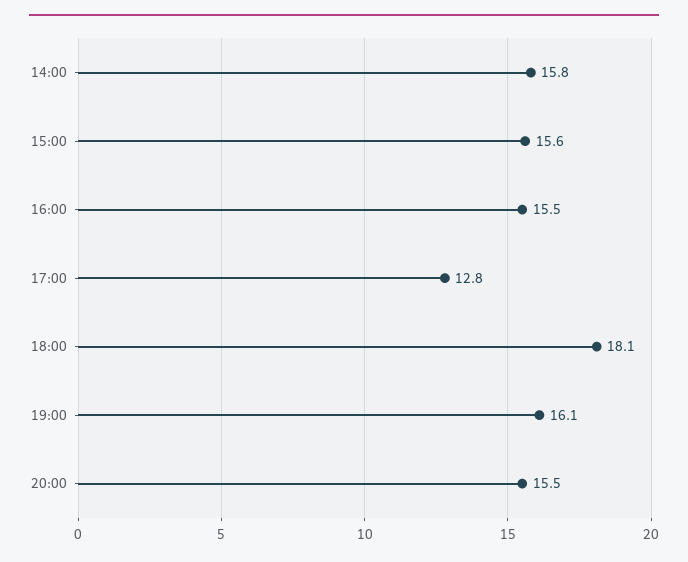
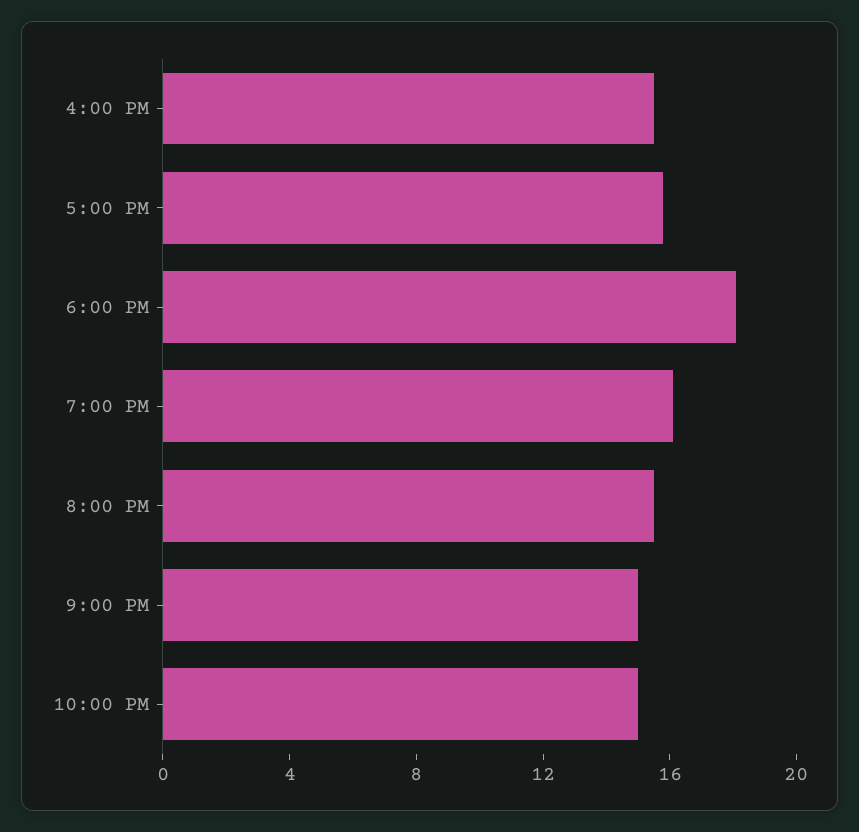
14:00: 15.8 -> none
15:00: 15.6 -> none
17:00: 12.8 -> 16
9:00 PM: none -> 15
10:00 PM: none -> 15

